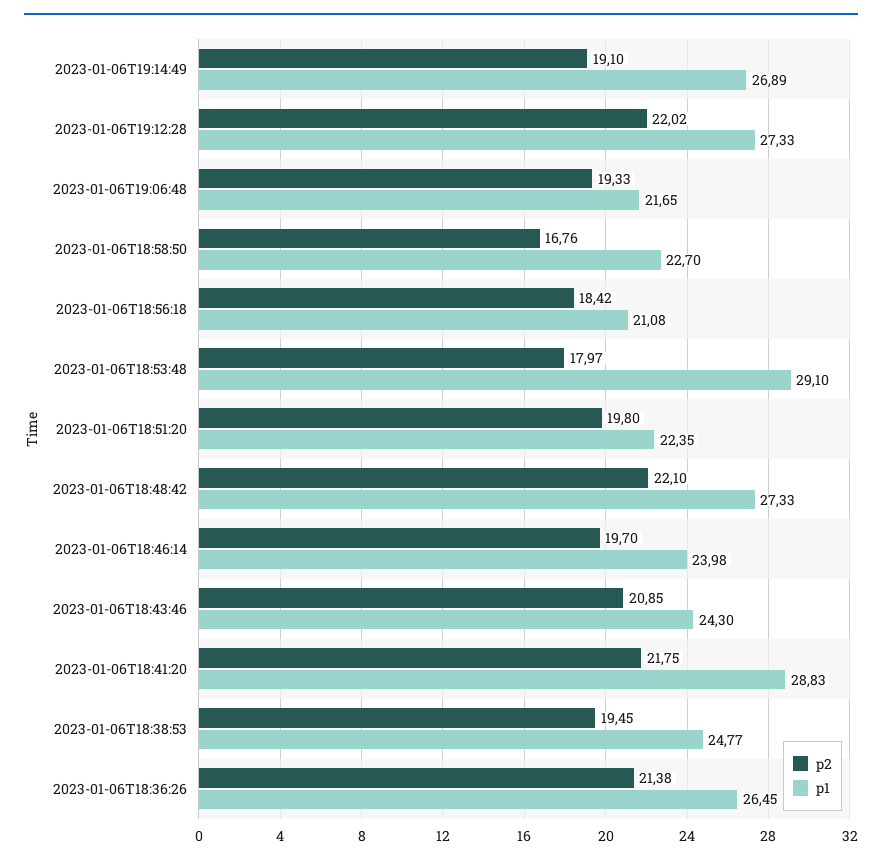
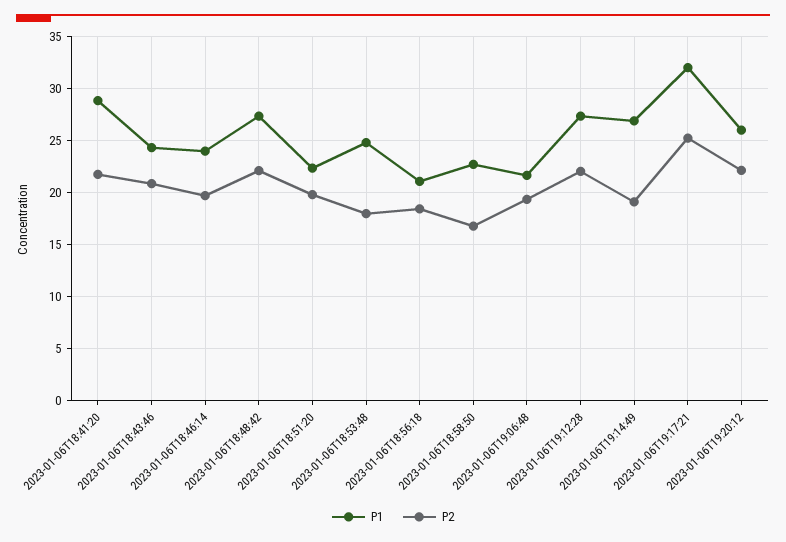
p1, 2023-01-06T18:53:48: 29.1 -> 25
p2, 2023-01-06T18:38:53: 19.45 -> none
p1, 2023-01-06T18:38:53: 24.77 -> none
p2, 2023-01-06T18:36:26: 21.38 -> none
p1, 2023-01-06T18:36:26: 26.45 -> none
p1, 2023-01-06T19:17:21: none -> 32
p2, 2023-01-06T19:17:21: none -> 25
p1, 2023-01-06T19:20:12: none -> 26
p2, 2023-01-06T19:20:12: none -> 22

